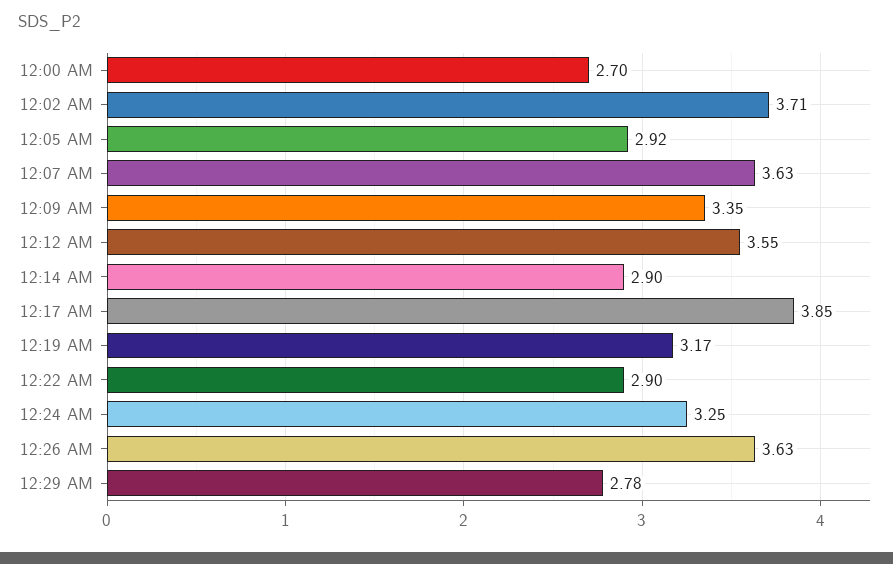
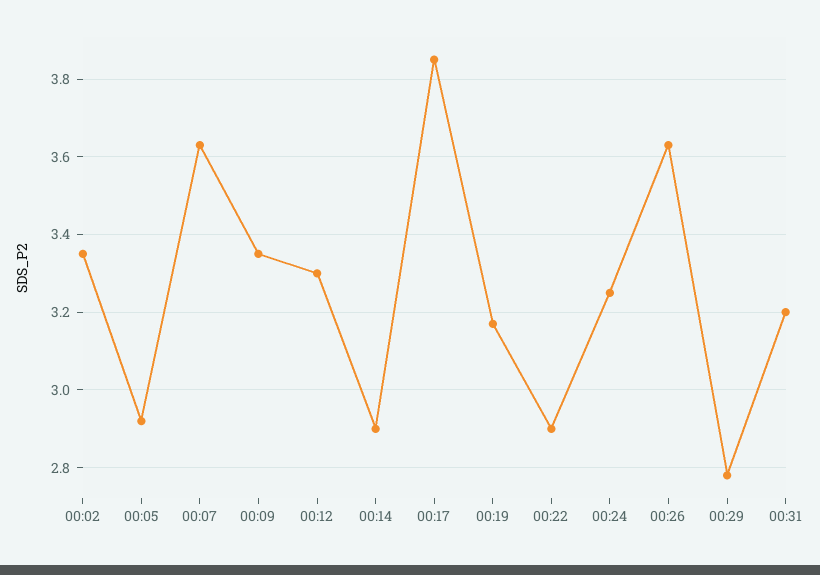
12:00 AM: 2.7 -> none
12:02 AM: 3.71 -> 3.35
12:12 AM: 3.55 -> 3.3
00:31: none -> 3.2

